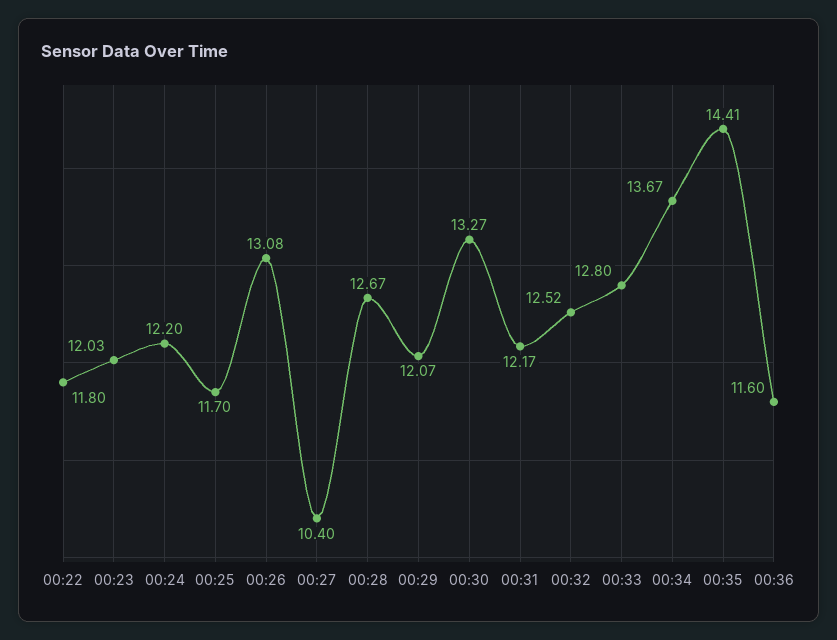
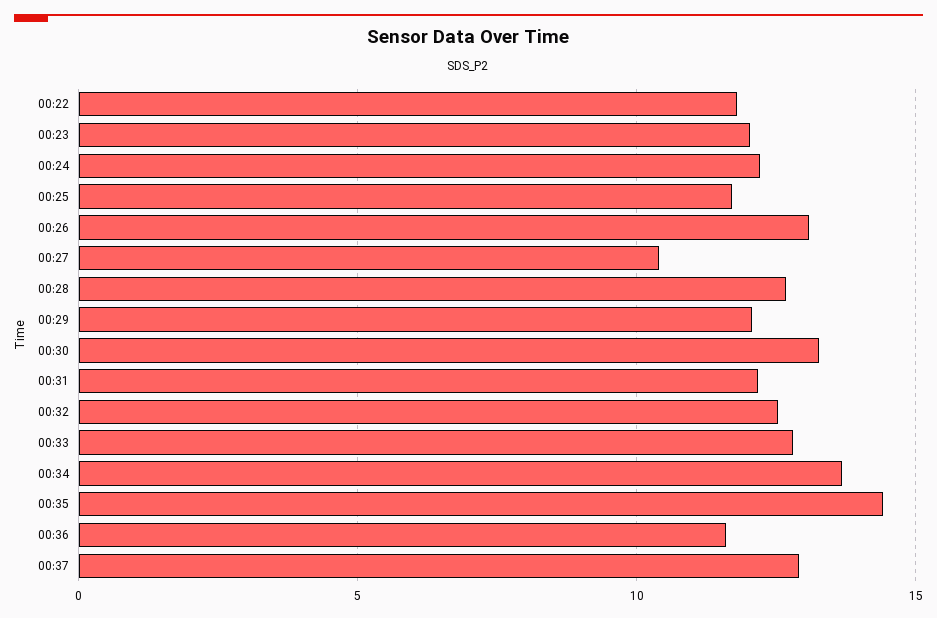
00:37: none -> 13

